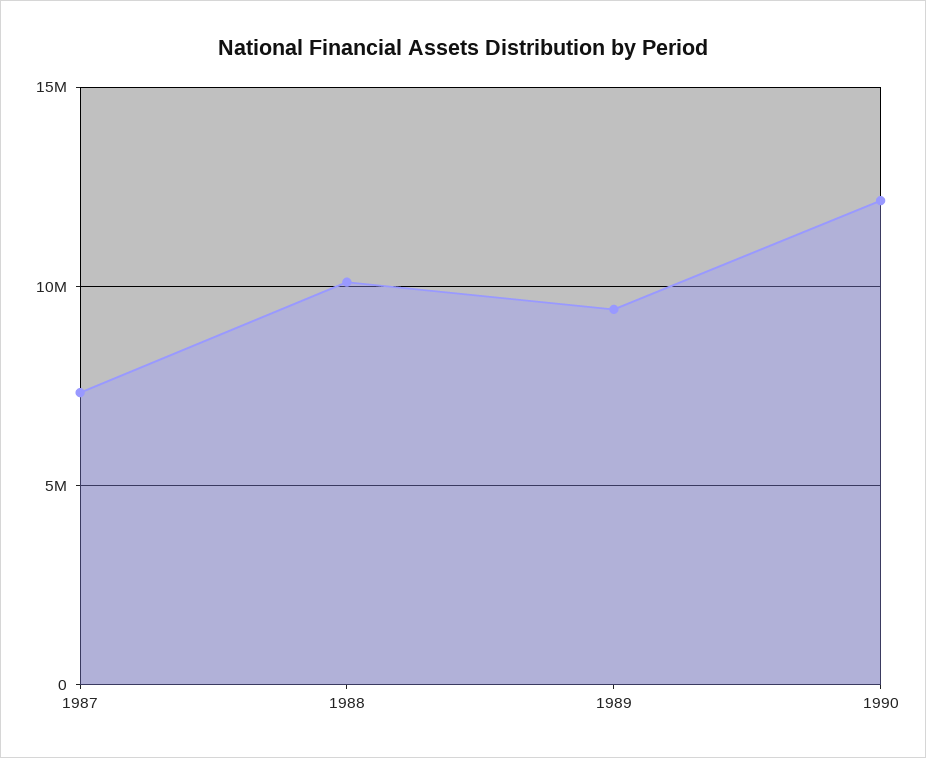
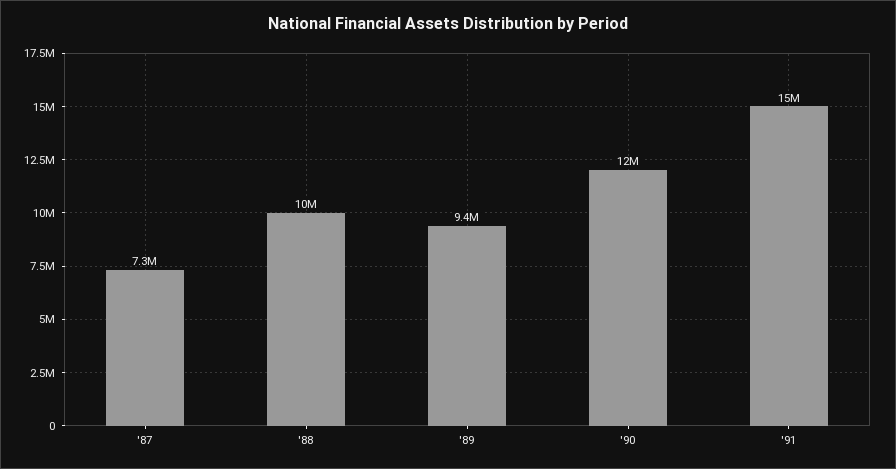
'91: none -> 15000000

